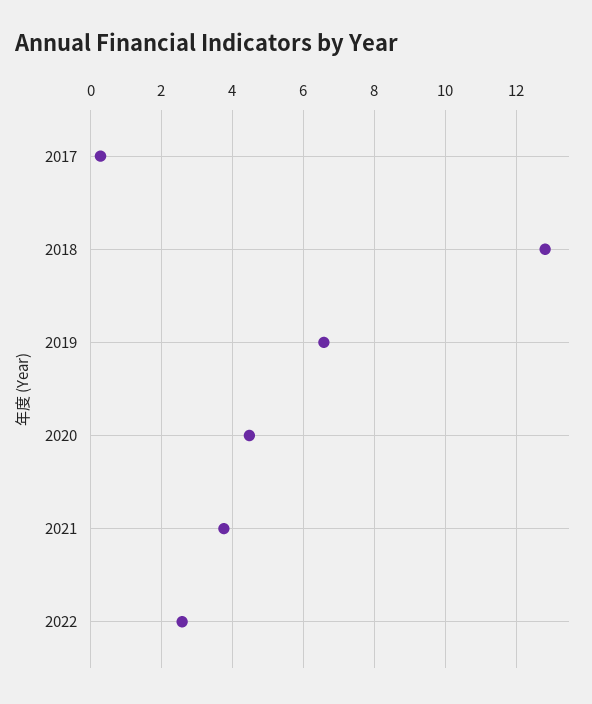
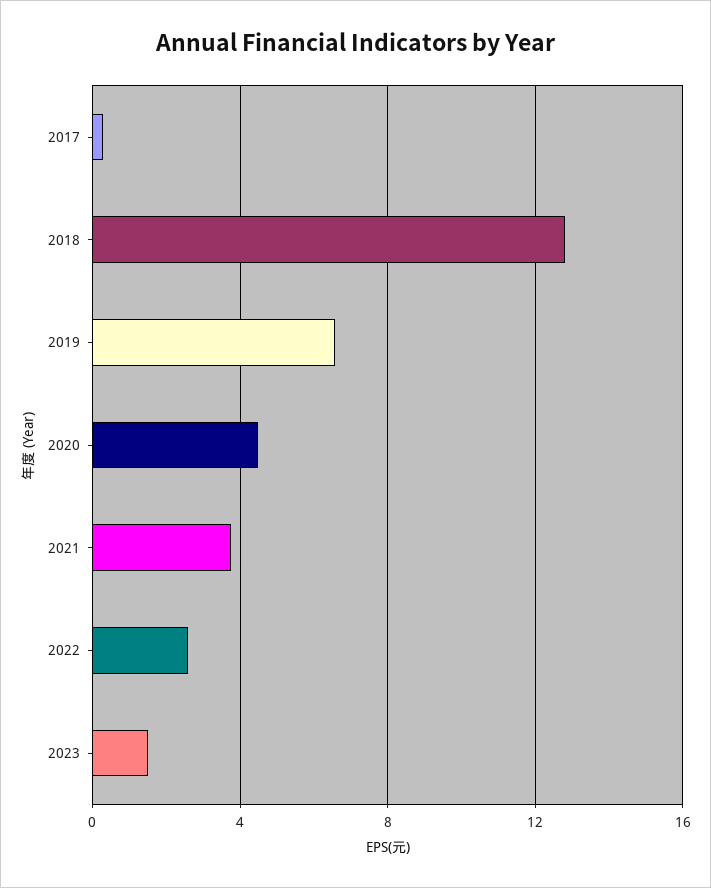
2023: none -> 1.5

